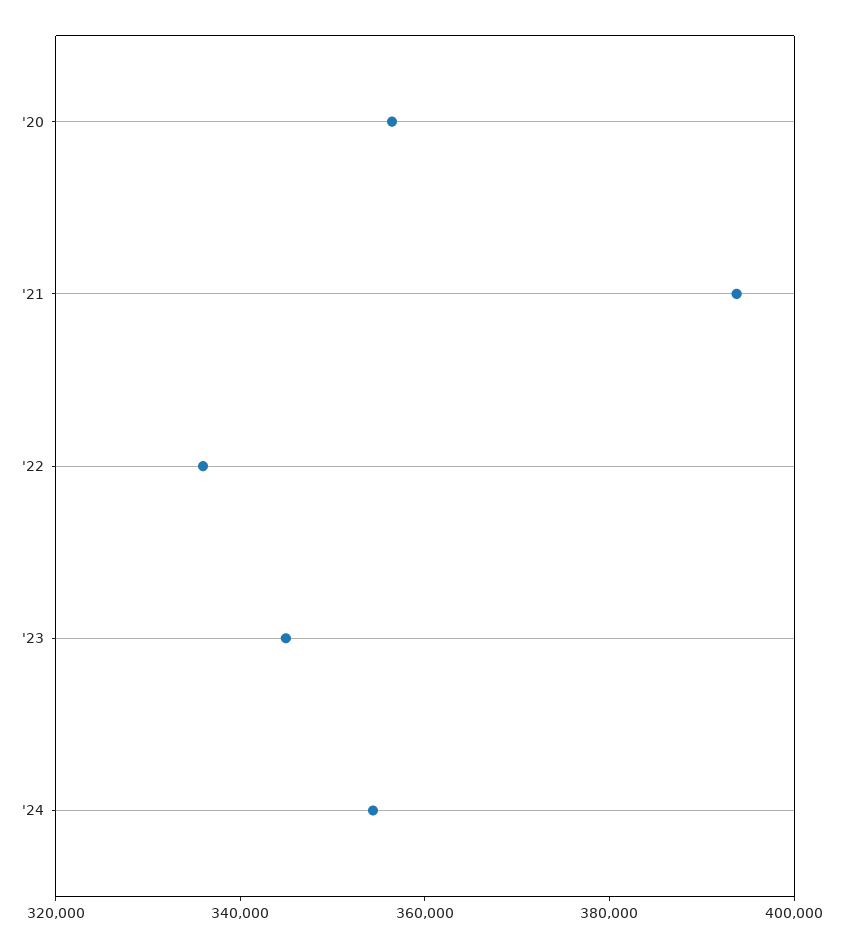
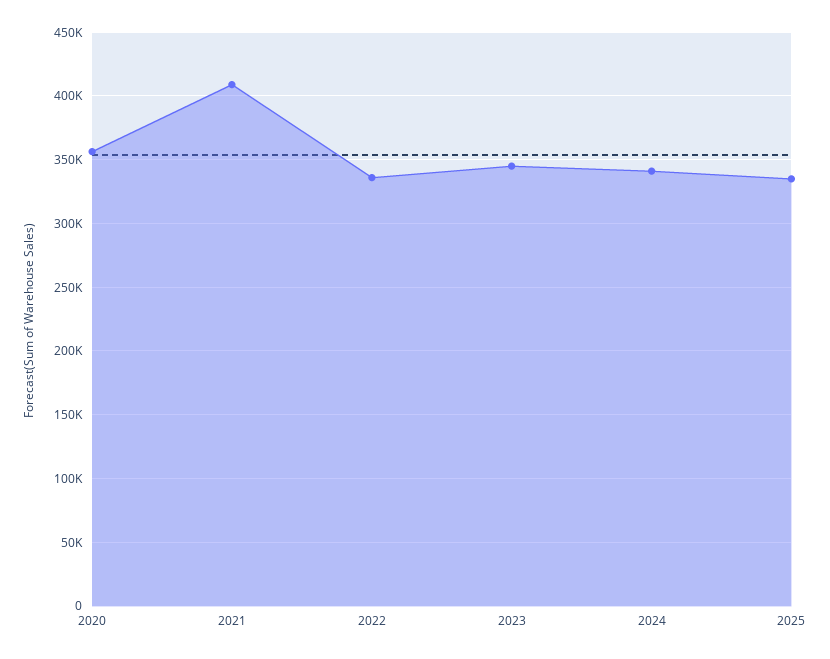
'21: 395000 -> 410000
'24: 355000 -> 340000
2025: none -> 335000

